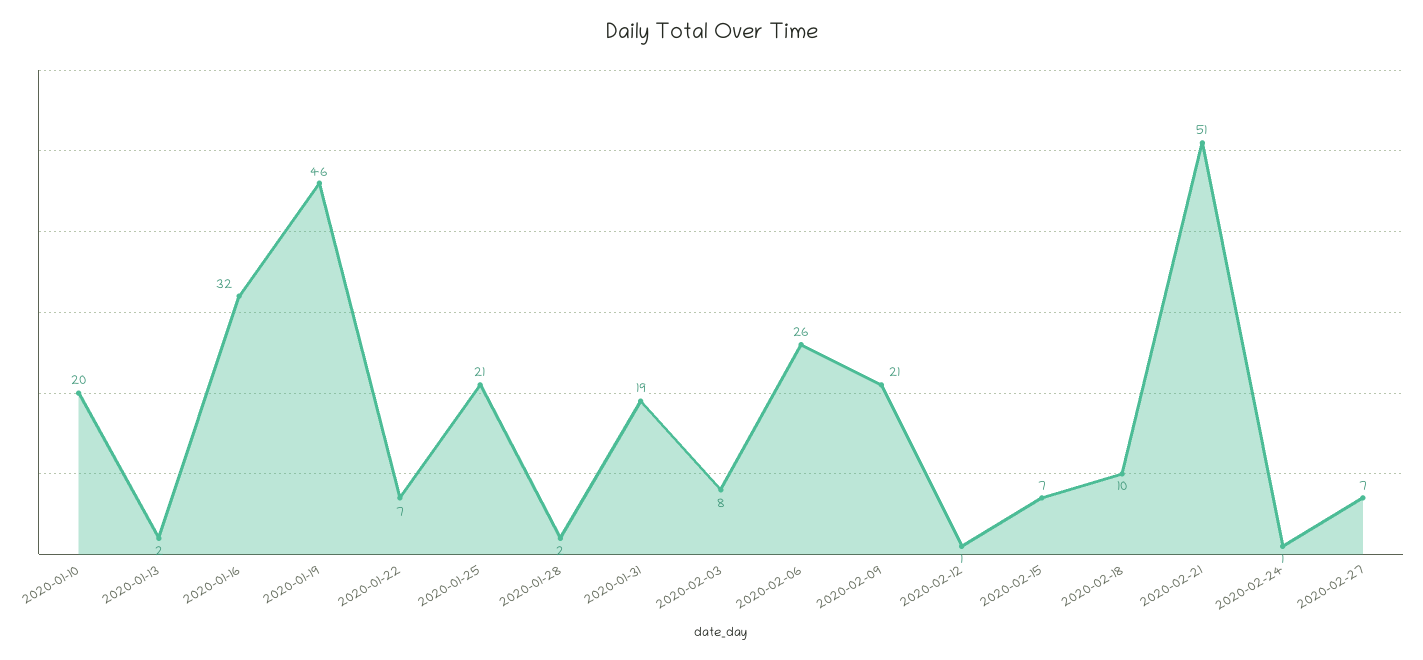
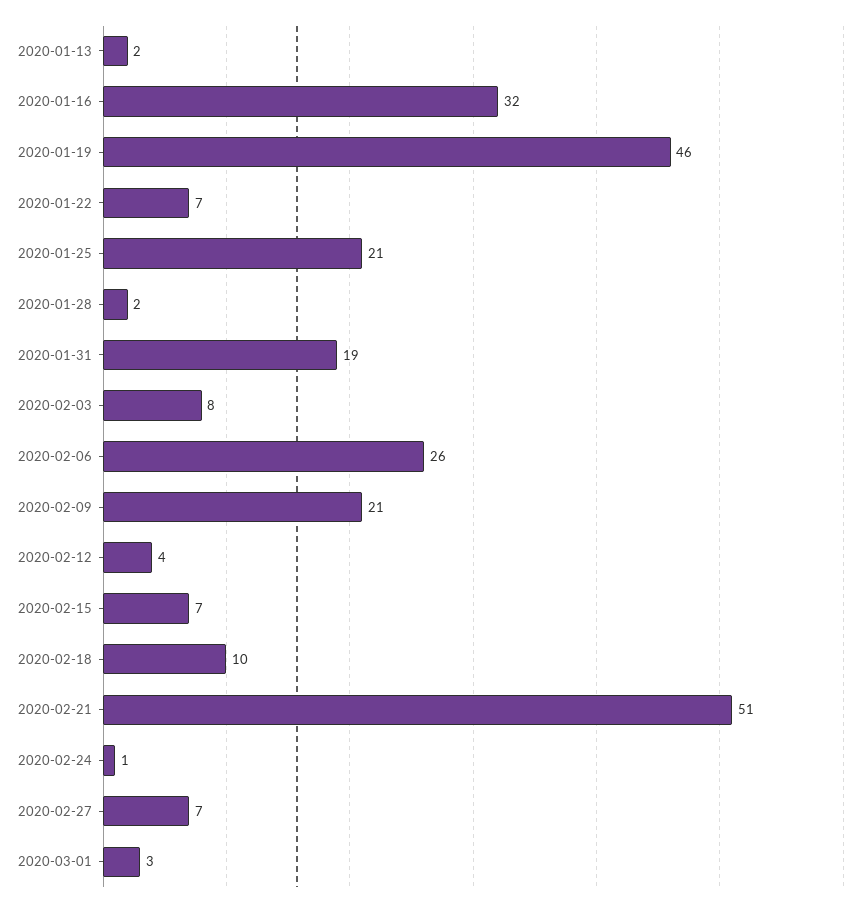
2020-01-10: 20 -> none
2020-02-12: 1 -> 4
2020-03-01: none -> 3

